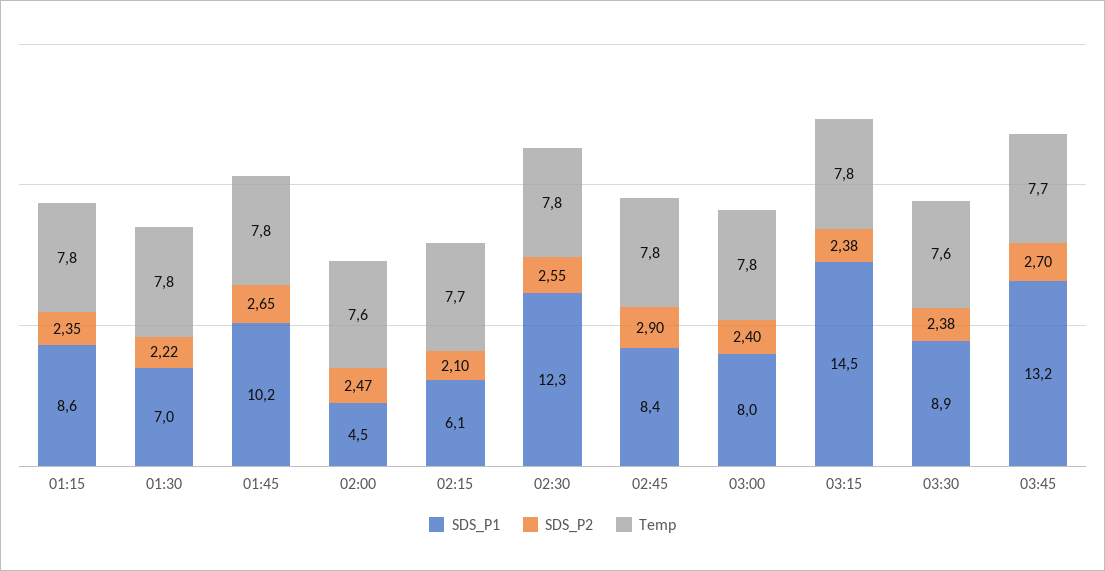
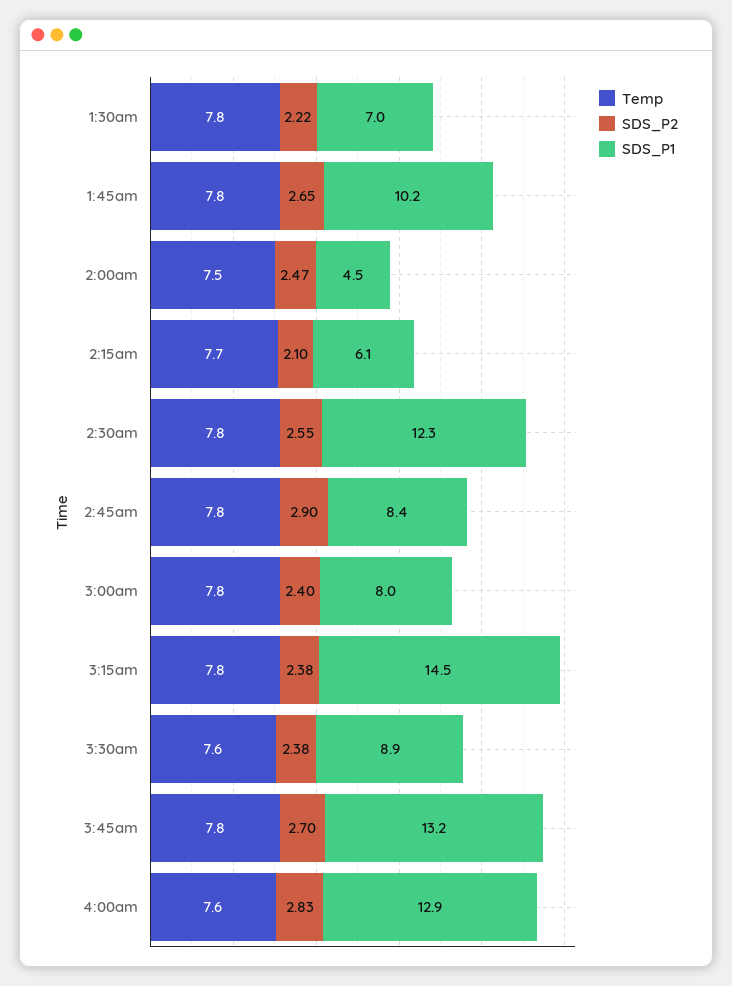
SDS_P1, 01:15: 8.6 -> none
SDS_P2, 01:15: 2.35 -> none
Temp, 01:15: 7.8 -> none
Temp, 02:00: 7.6 -> 7.5
Temp, 03:45: 7.7 -> 7.8
Temp, 4:00am: none -> 7.6
SDS_P2, 4:00am: none -> 2.83
SDS_P1, 4:00am: none -> 12.9

